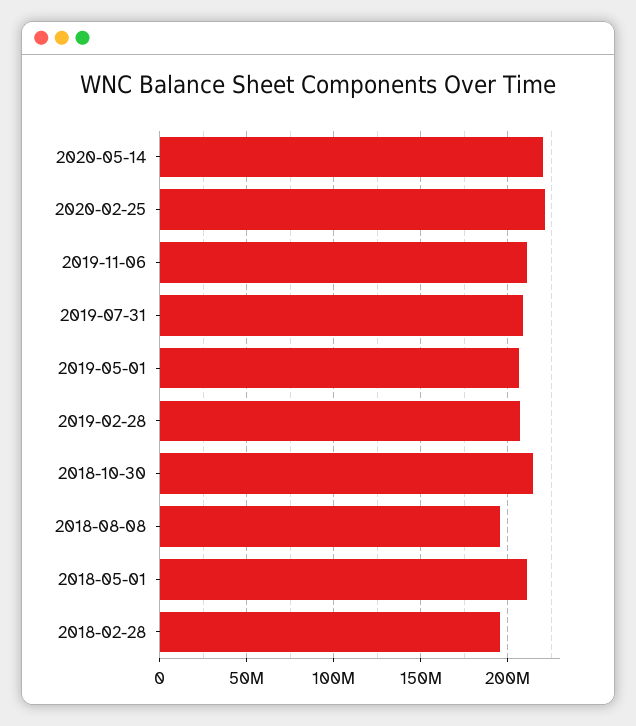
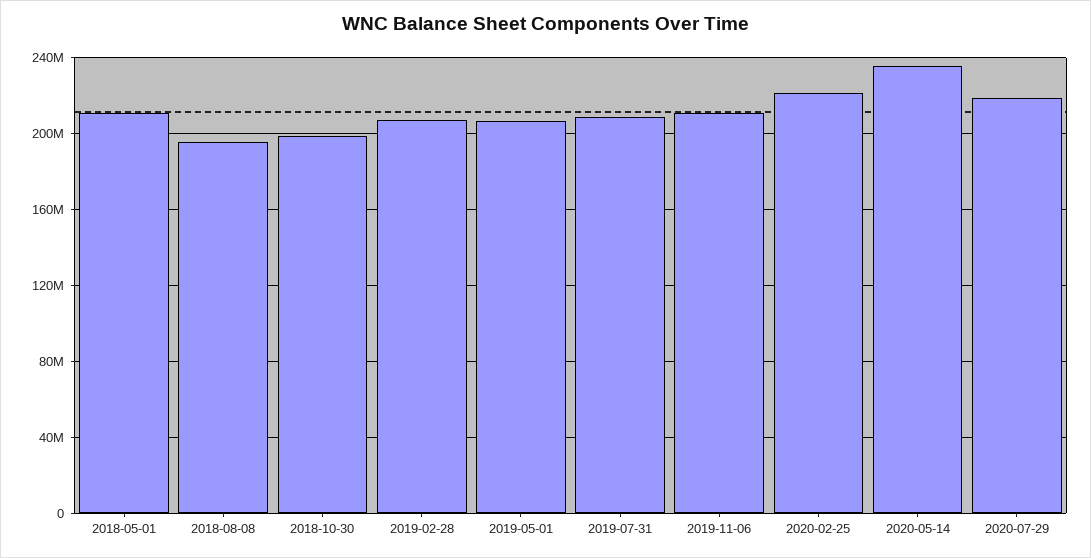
2020-05-14: 220000000 -> 235000000
2018-10-30: 215000000 -> 200000000
2018-02-28: 195000000 -> none
2020-07-29: none -> 220000000

